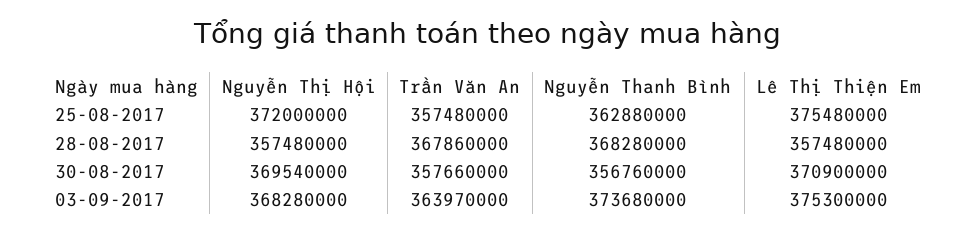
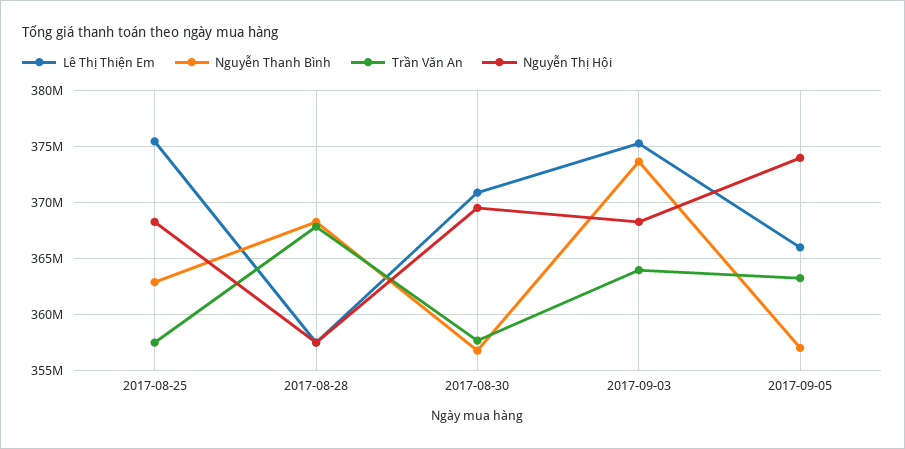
Nguyễn Thị Hội, 25-08-2017: 372000000 -> 368000000
Lê Thị Thiện Em, 2017-09-05: none -> 366000000
Nguyễn Thanh Bình, 2017-09-05: none -> 357000000
Trần Văn An, 2017-09-05: none -> 363000000
Nguyễn Thị Hội, 2017-09-05: none -> 374000000

